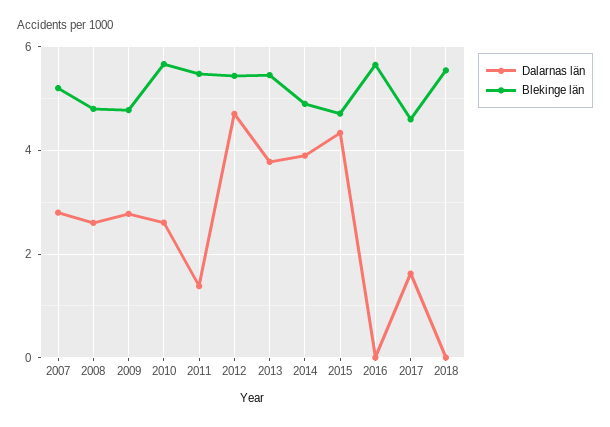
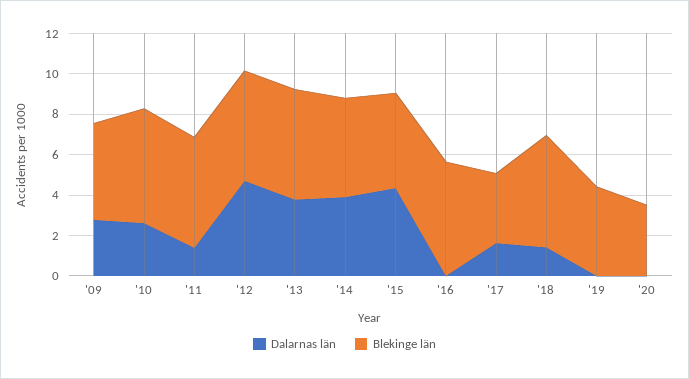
Dalarnas län, 2007: 2.8 -> none
Blekinge län, 2007: 5.2 -> none
Dalarnas län, 2008: 2.6 -> none
Blekinge län, 2008: 4.8 -> none
Blekinge län, 2017: 4.6 -> 3.5
Dalarnas län, 2018: 0 -> 1.5
Dalarnas län, '19: none -> 0
Blekinge län, '19: none -> 4.5
Dalarnas län, '20: none -> 0
Blekinge län, '20: none -> 3.5

